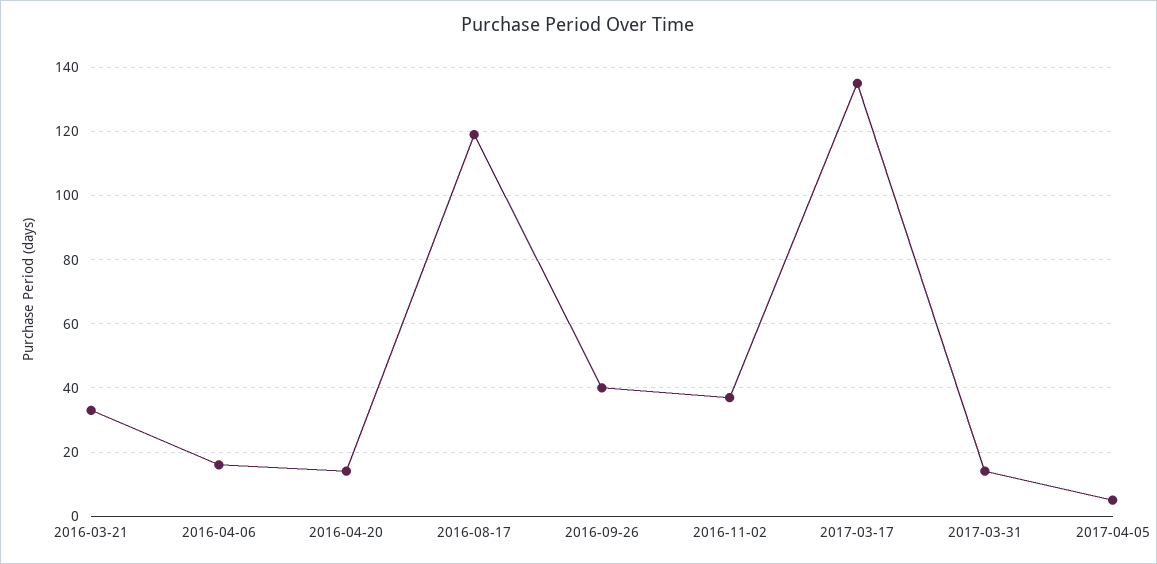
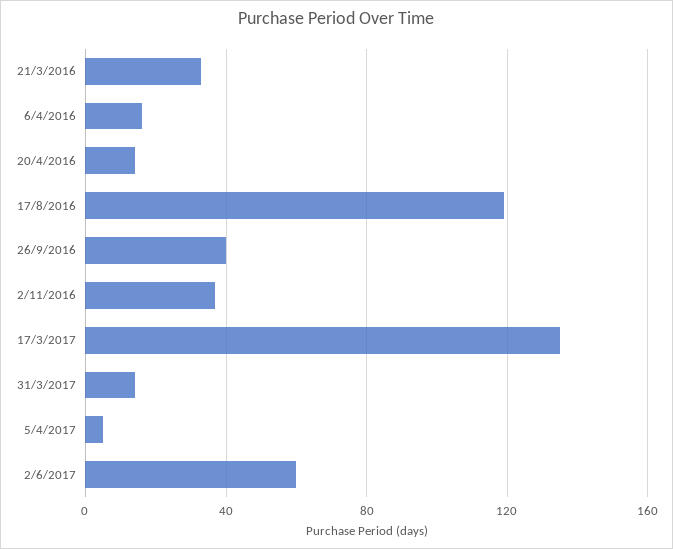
2/6/2017: none -> 60

